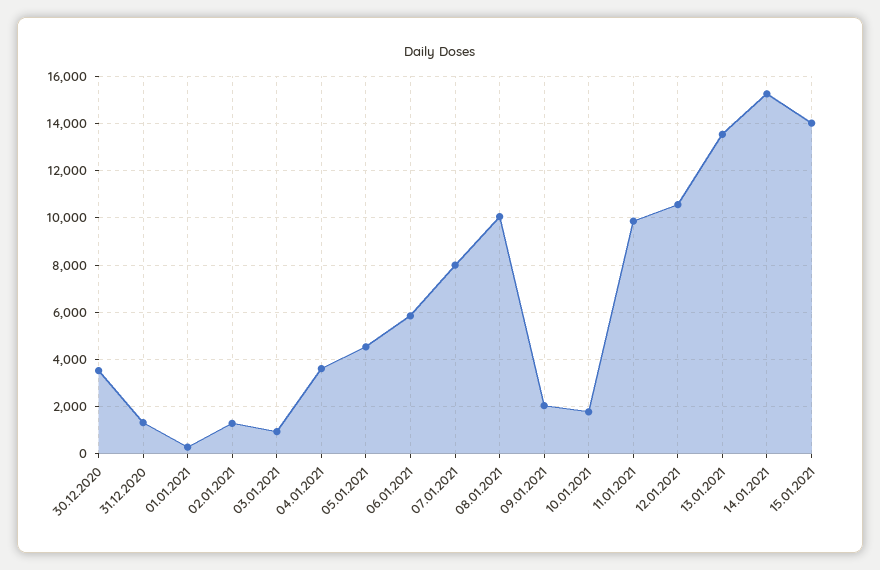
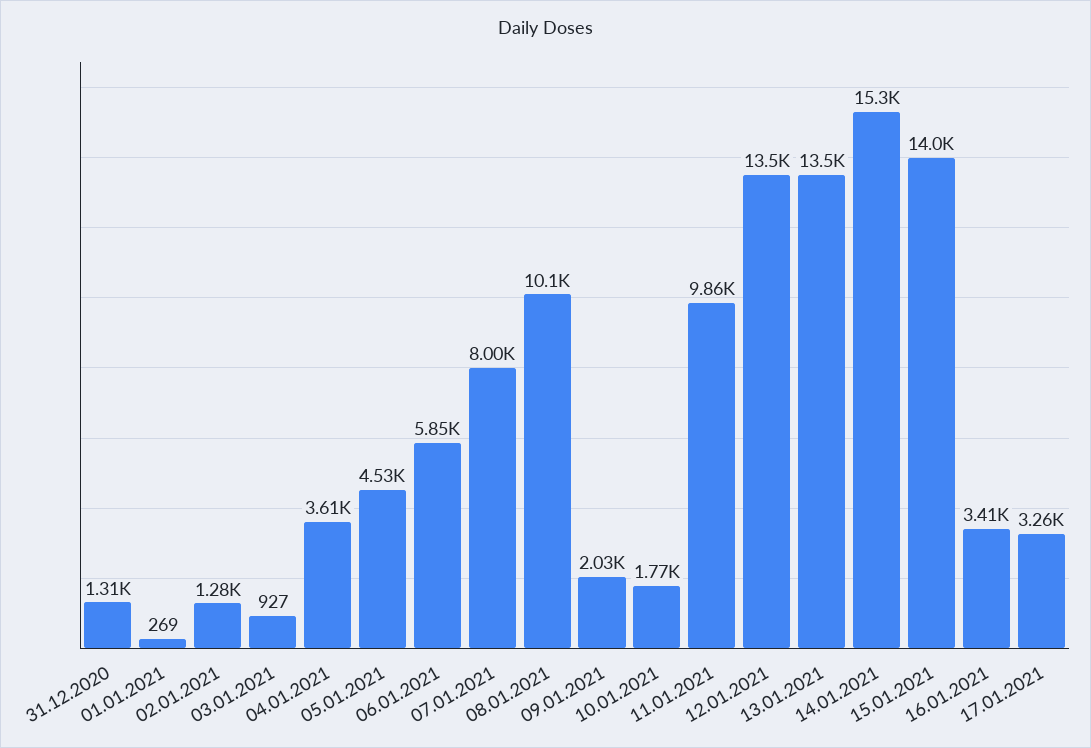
30.12.2020: 3500 -> none
12.01.2021: 10500 -> 13500
16.01.2021: none -> 3410
17.01.2021: none -> 3260

